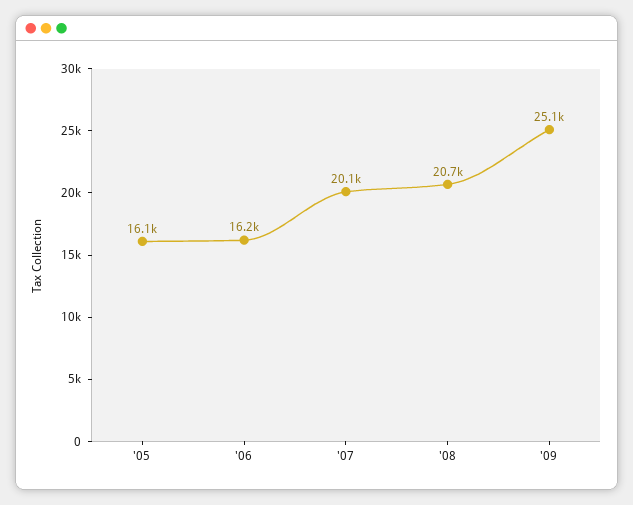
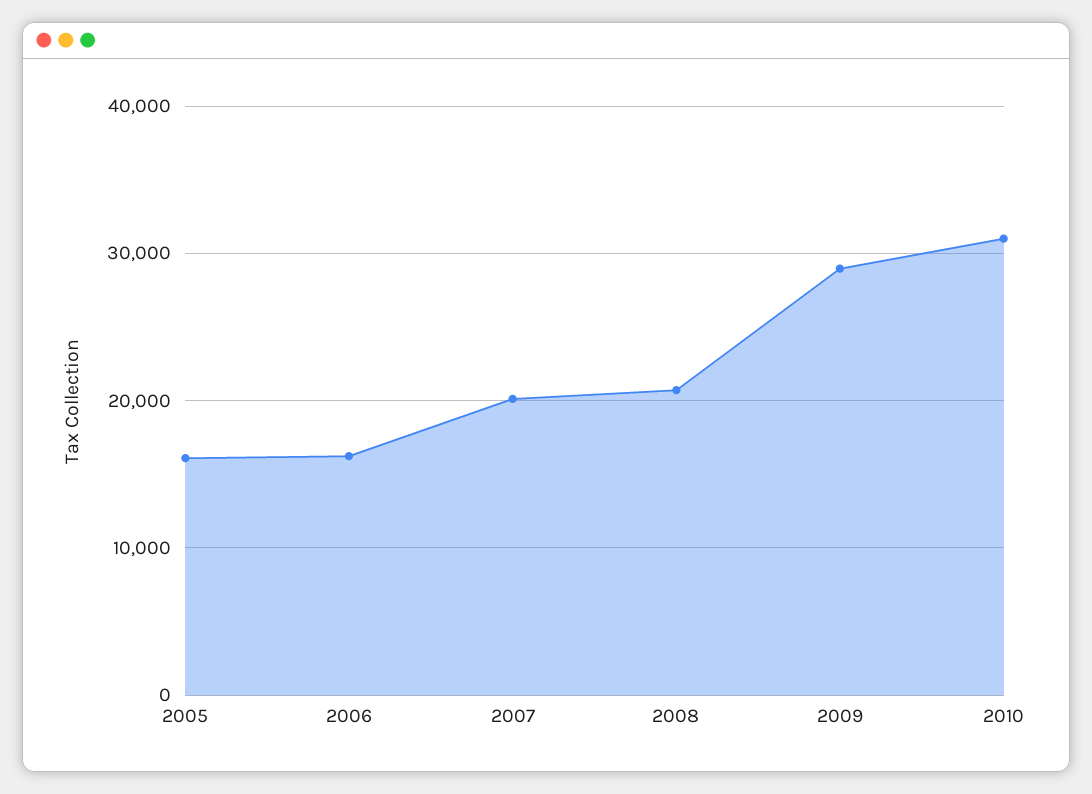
'09: 25100 -> 29000
2010: none -> 31000

